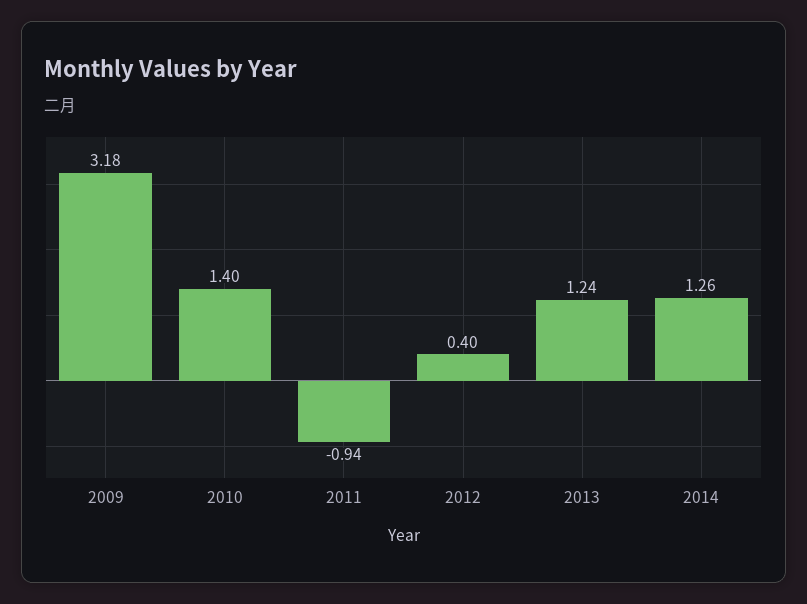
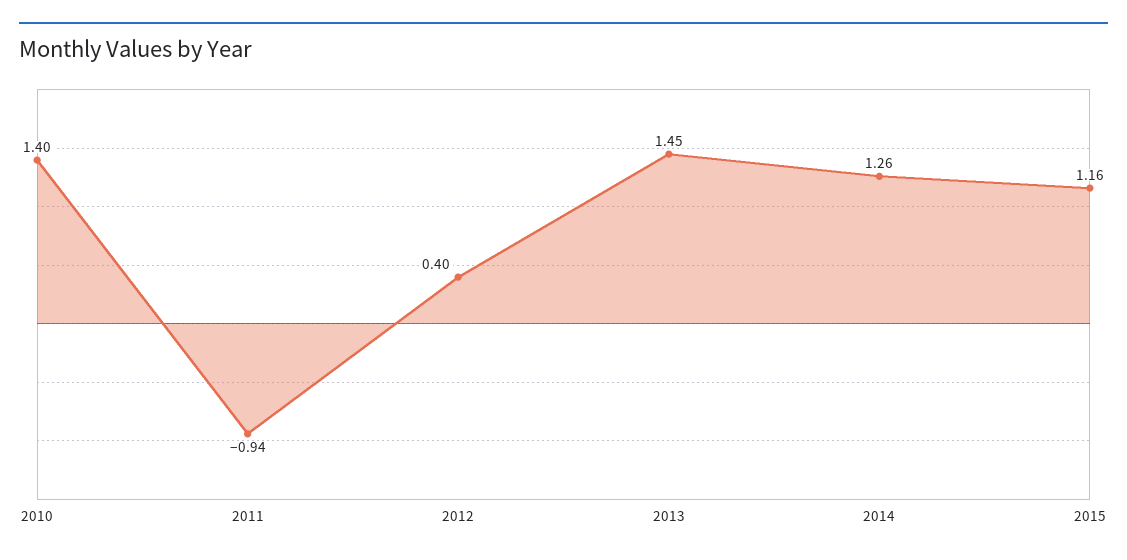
2009: 3.18 -> none
2013: 1.24 -> 1.45
2015: none -> 1.16

